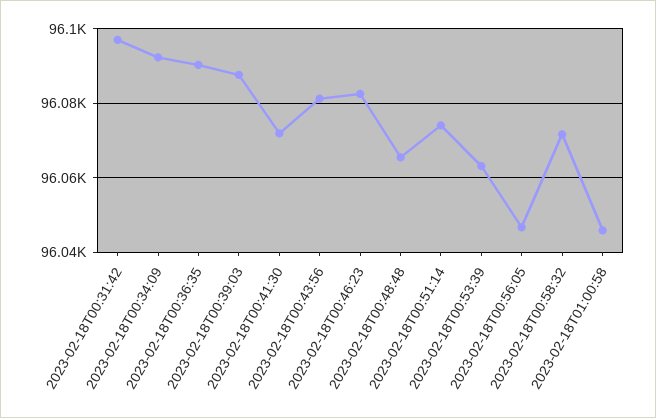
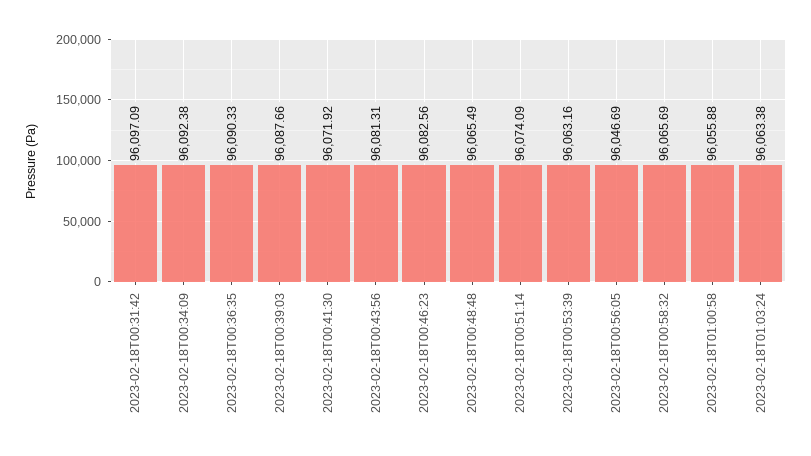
2023-02-18T00:58:32: 96072 -> 96065.69
2023-02-18T01:00:58: 96046 -> 96055.88
2023-02-18T01:03:24: none -> 96063.38

